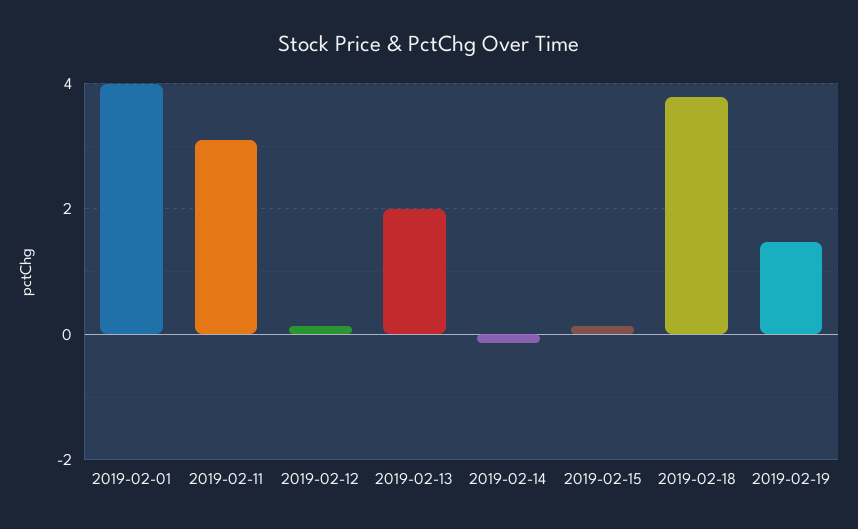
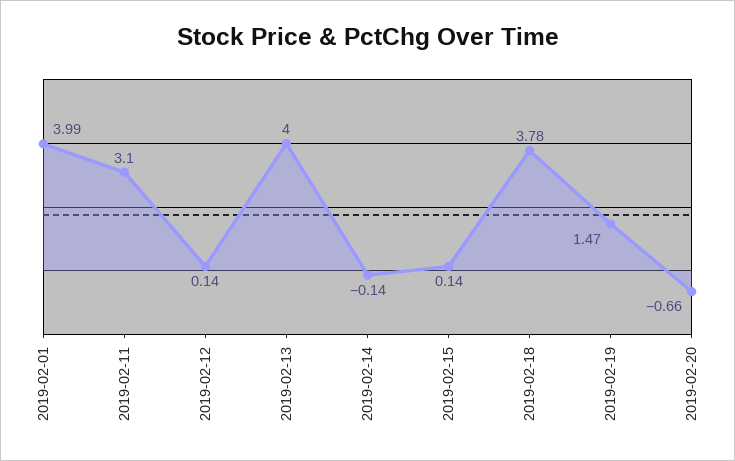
2019-02-13: 2 -> 4
2019-02-20: none -> -0.66

